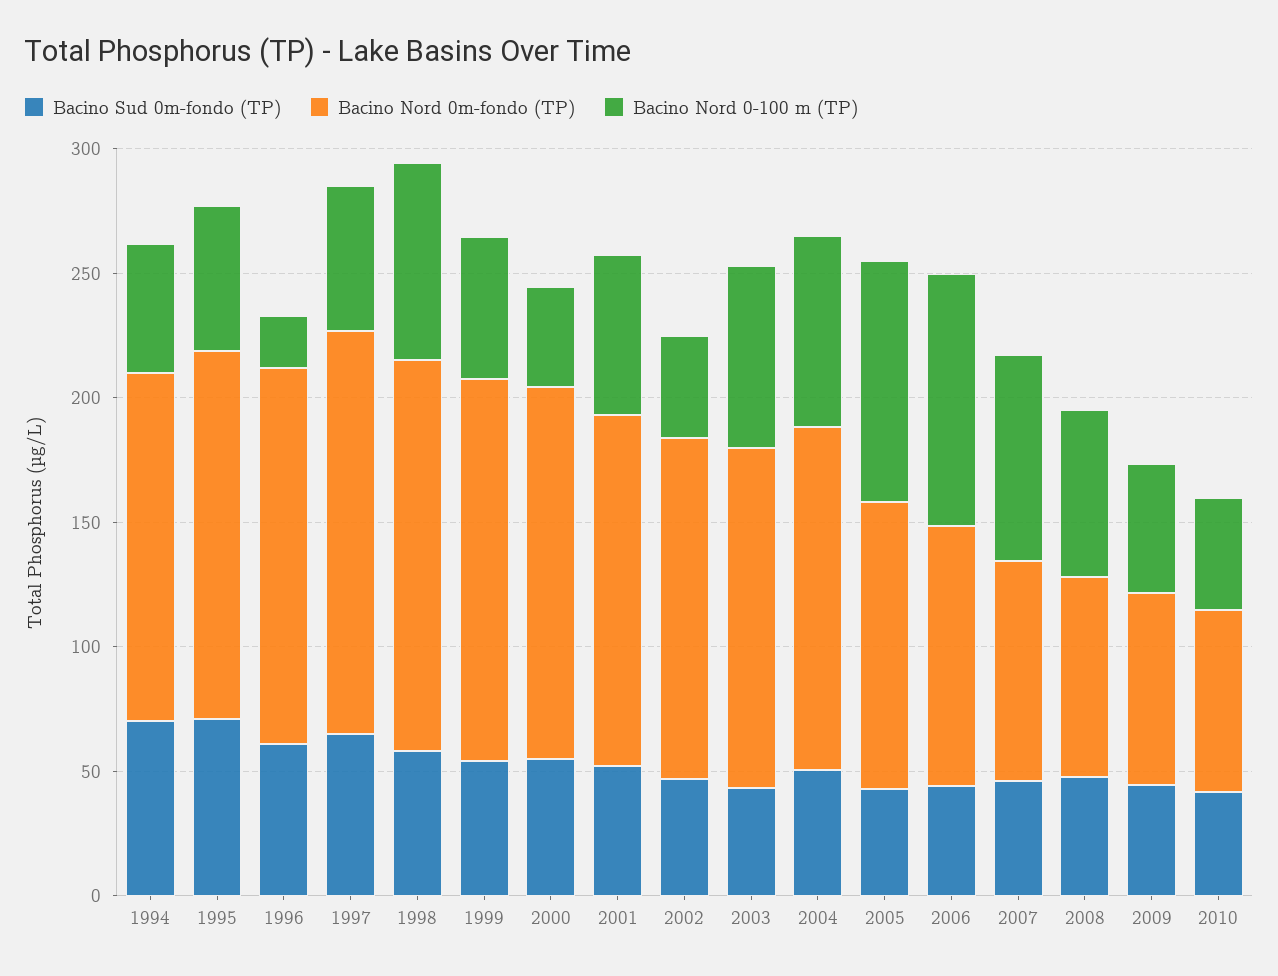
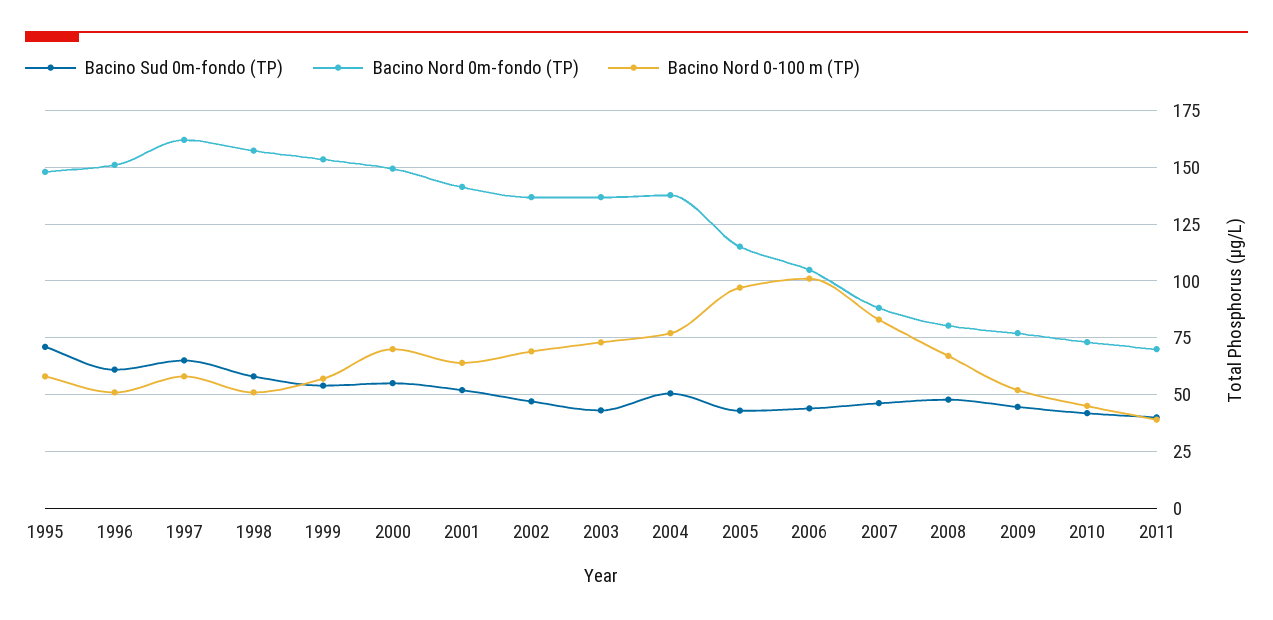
Bacino Sud 0m-fondo (TP), 1994: 70 -> none
Bacino Nord 0m-fondo (TP), 1994: 140 -> none
Bacino Nord 0-100 m (TP), 1994: 50 -> none
Bacino Nord 0-100 m (TP), 1996: 20 -> 50
Bacino Nord 0-100 m (TP), 1998: 80 -> 50
Bacino Nord 0-100 m (TP), 2000: 40 -> 70
Bacino Nord 0-100 m (TP), 2002: 40 -> 70
Bacino Sud 0m-fondo (TP), 2011: none -> 40
Bacino Nord 0m-fondo (TP), 2011: none -> 70
Bacino Nord 0-100 m (TP), 2011: none -> 40

